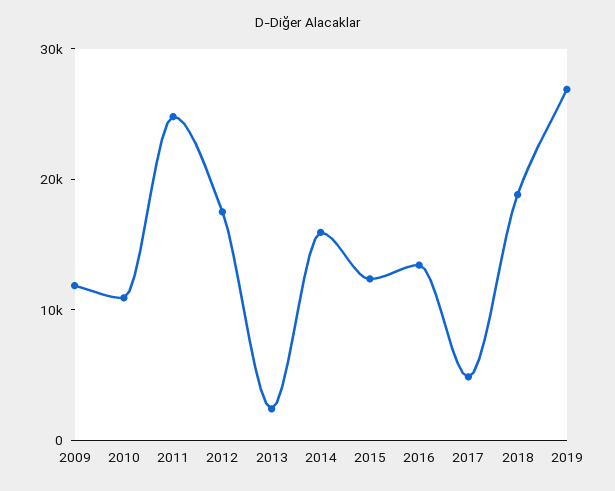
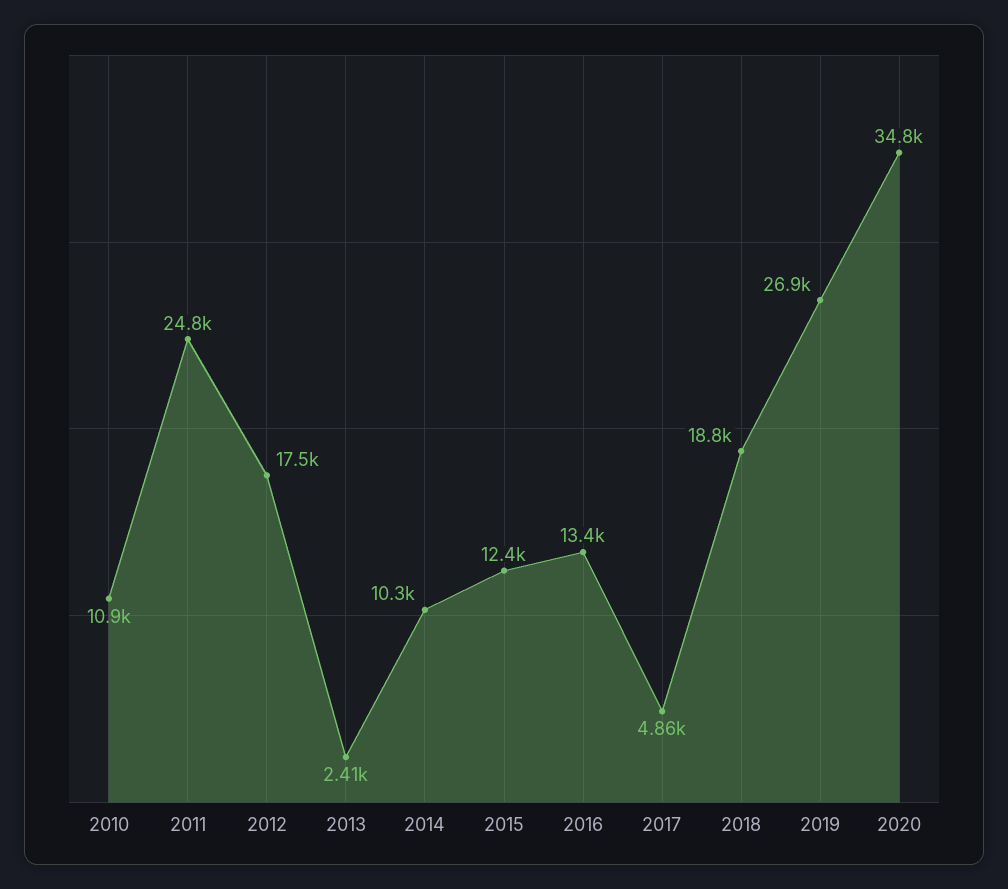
2009: 12000 -> none
2014: 16000 -> 10300
2020: none -> 34800

